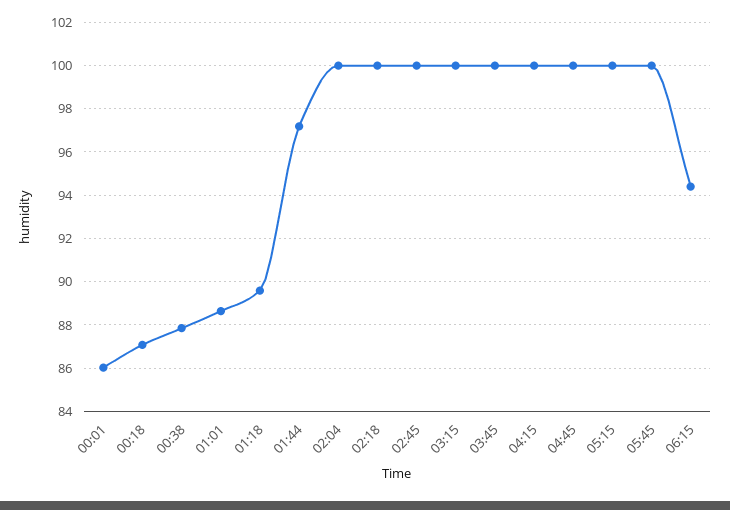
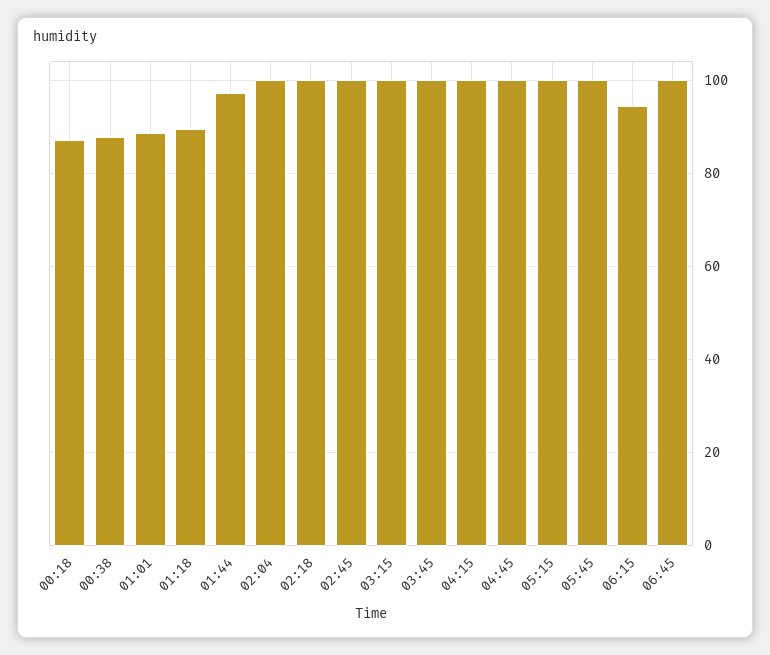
00:01: 86 -> none
06:45: none -> 100

